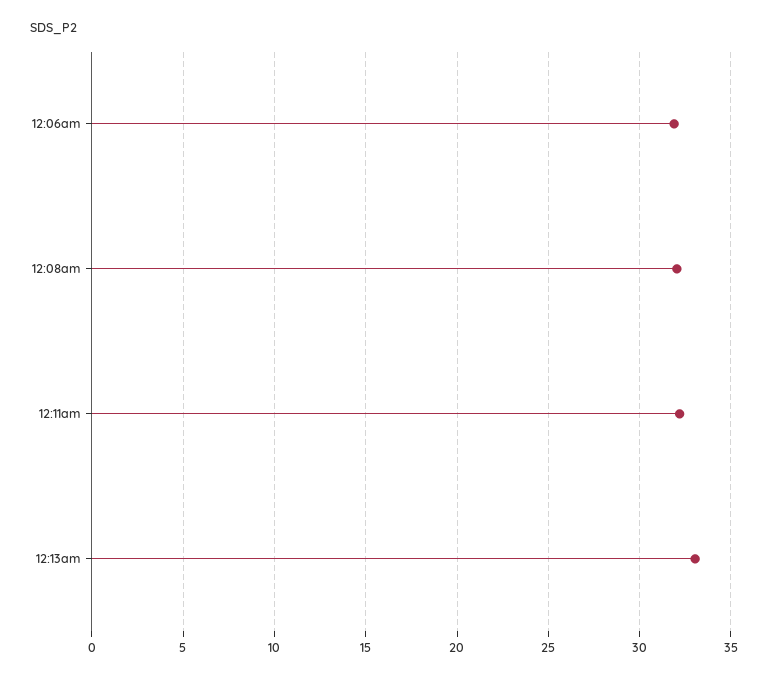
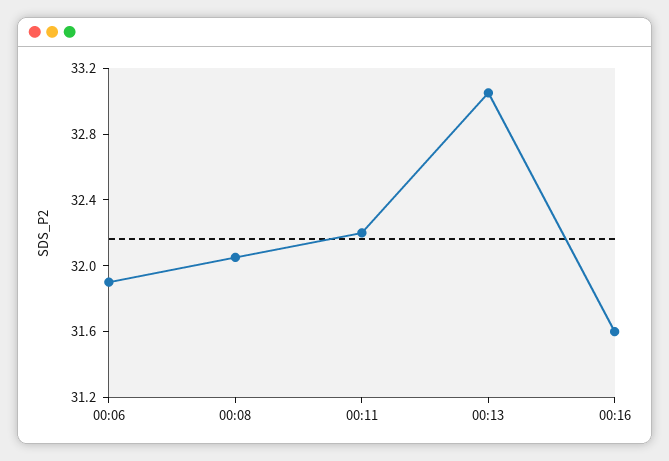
00:16: none -> 31.6

